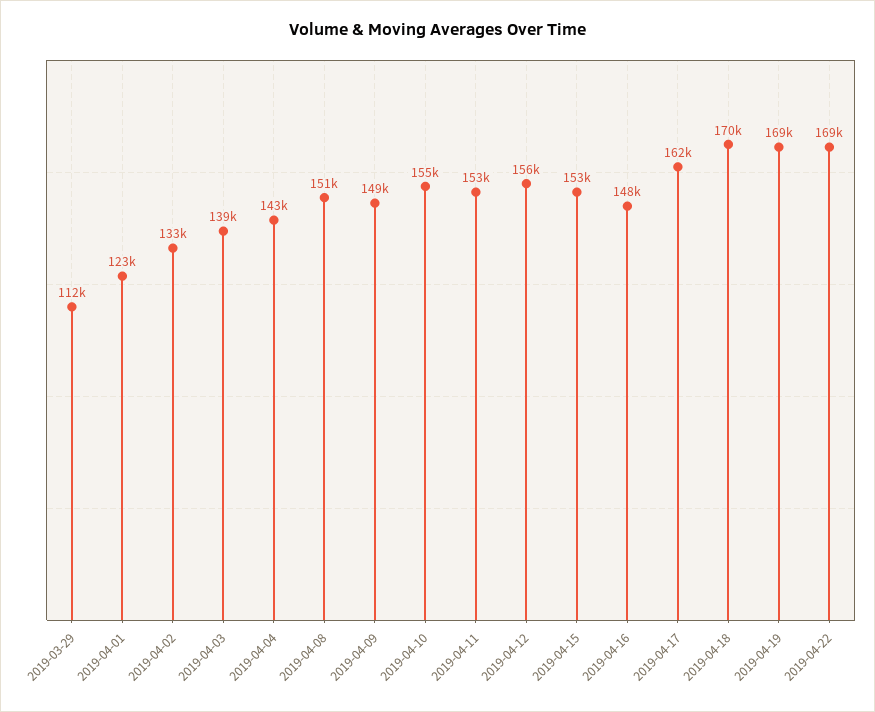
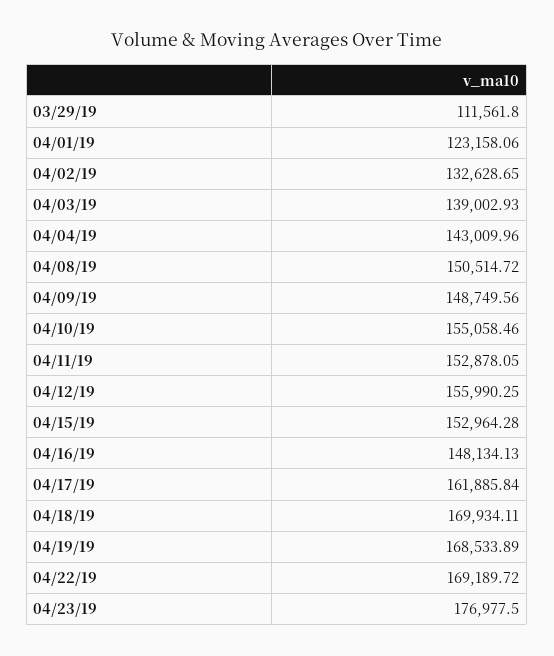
04/23/19: none -> 176977.5

